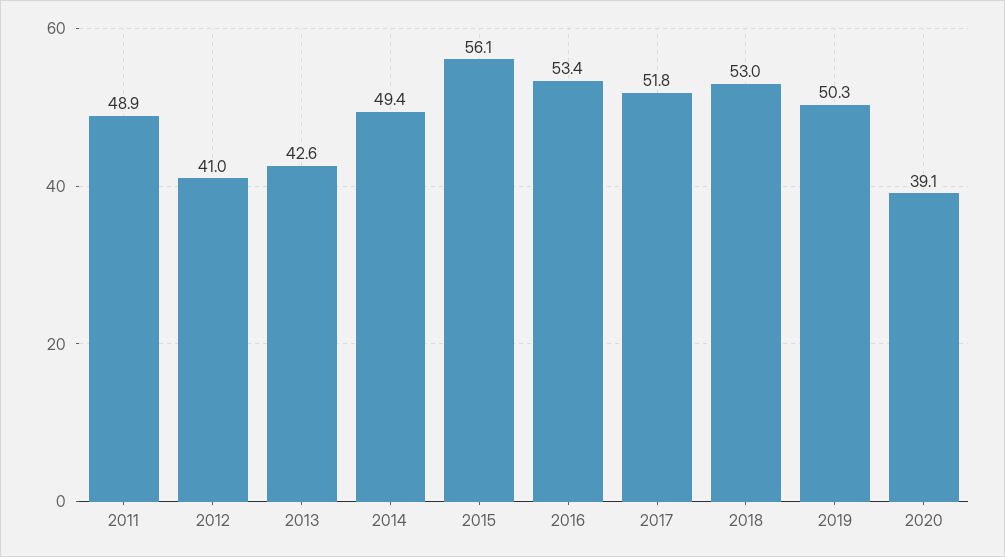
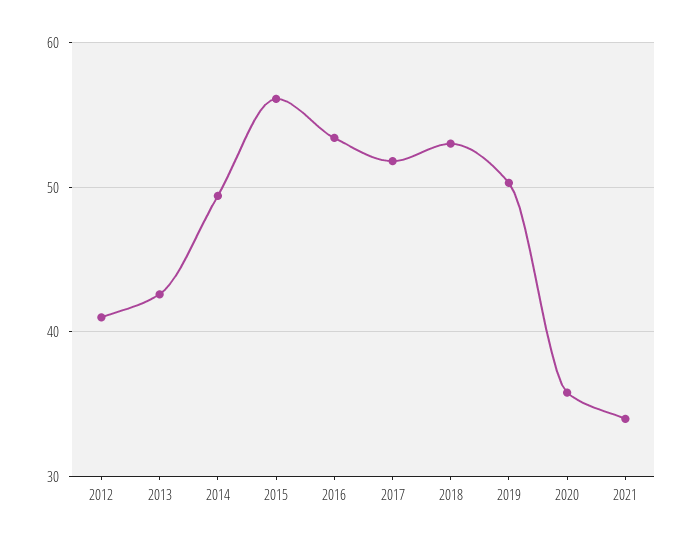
2011: 48.9 -> none
2020: 39.1 -> 36
2021: none -> 34

